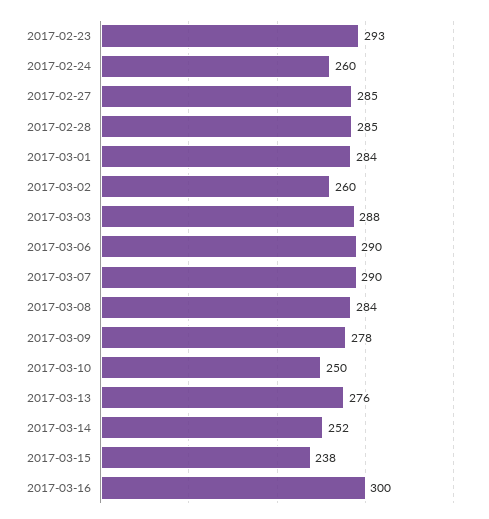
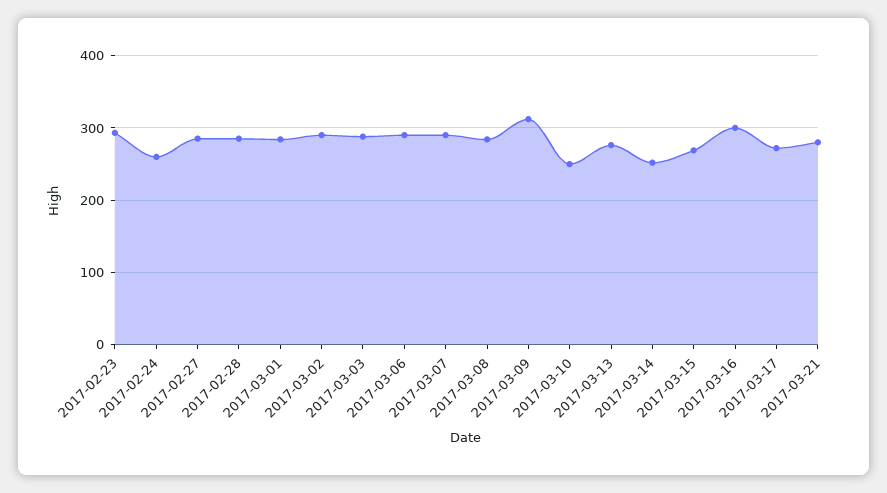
2017-03-02: 260 -> 290
2017-03-09: 278 -> 310
2017-03-15: 238 -> 270
2017-03-17: none -> 270
2017-03-21: none -> 280

